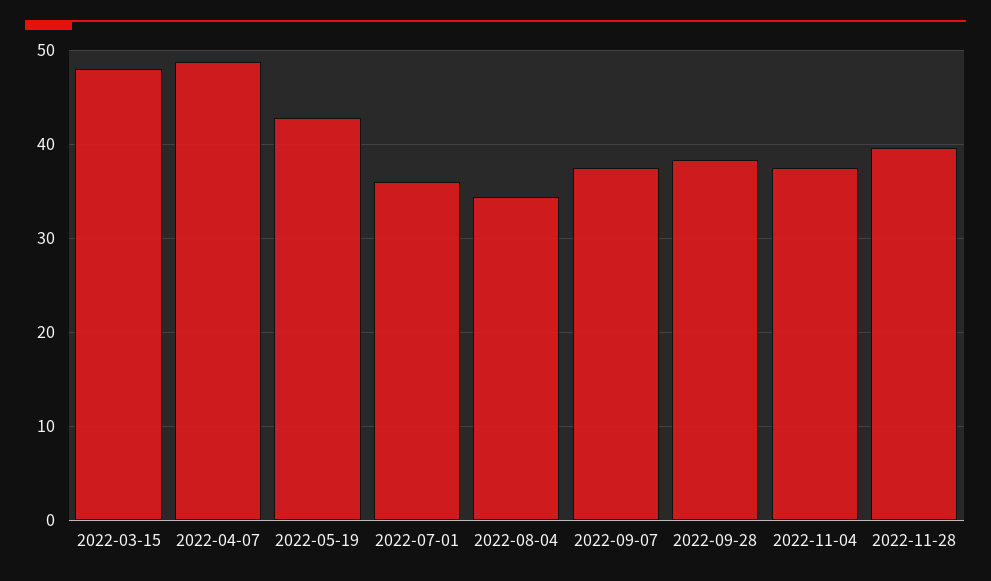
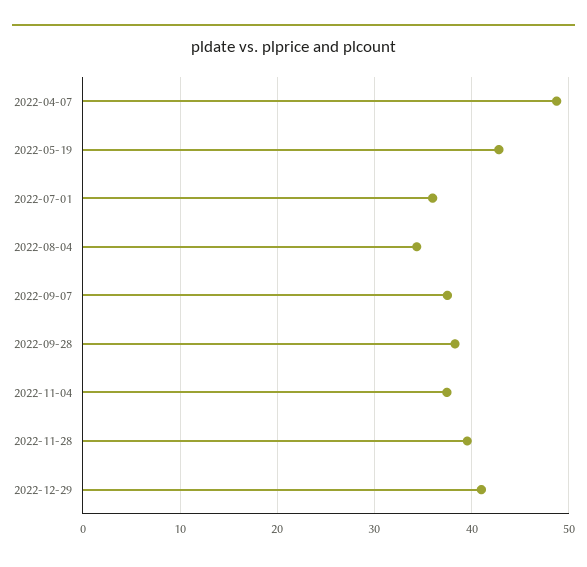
2022-03-15: 48 -> none
2022-12-29: none -> 41

